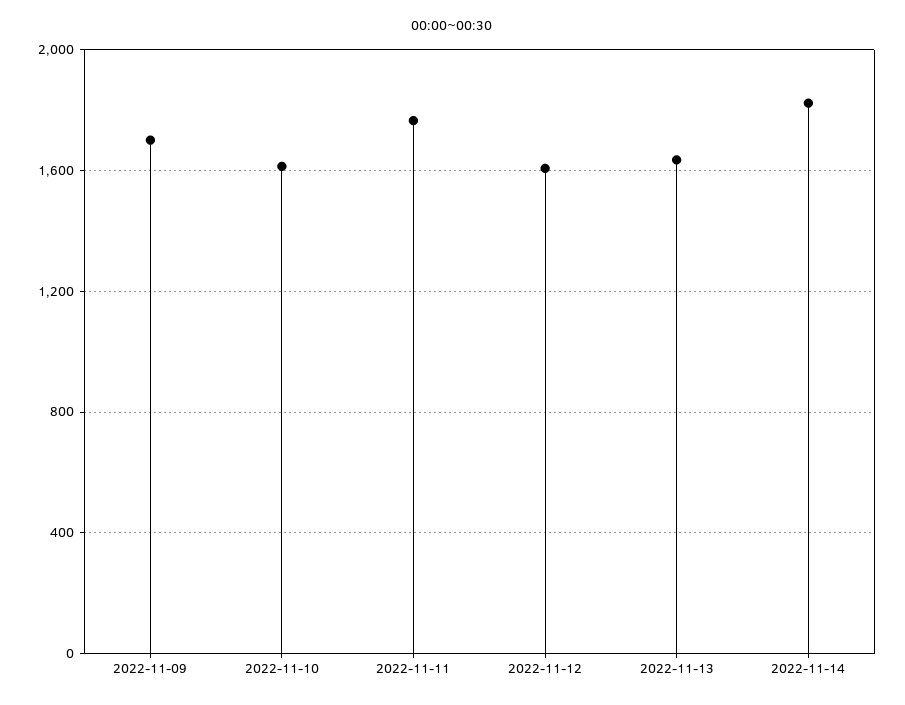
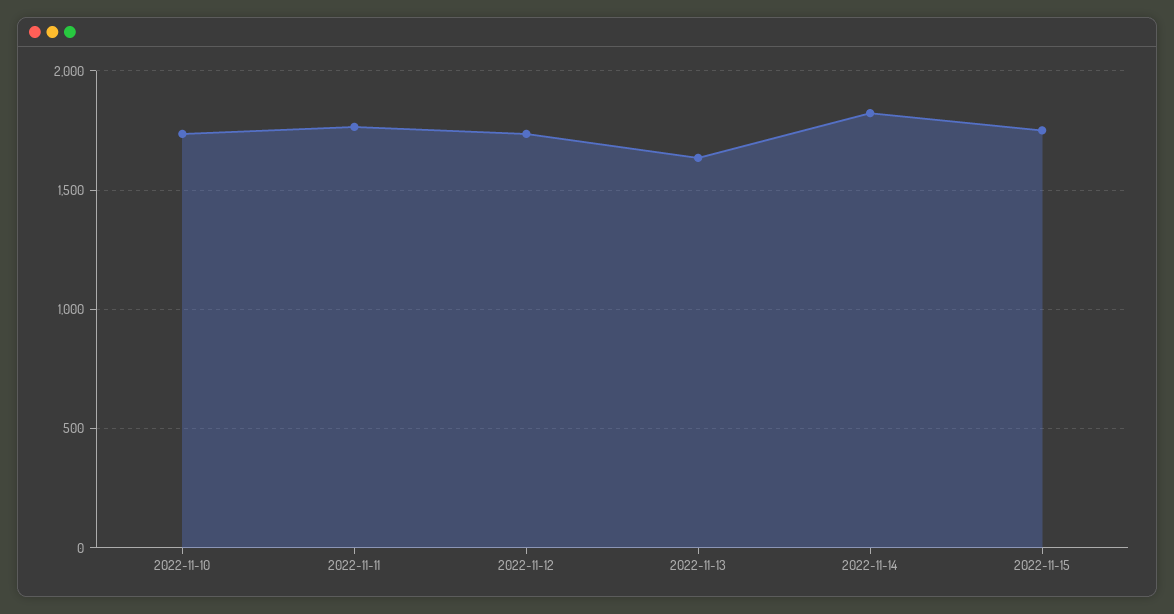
2022-11-09: 1700 -> none
2022-11-10: 1600 -> 1750
2022-11-12: 1600 -> 1750
2022-11-15: none -> 1750

